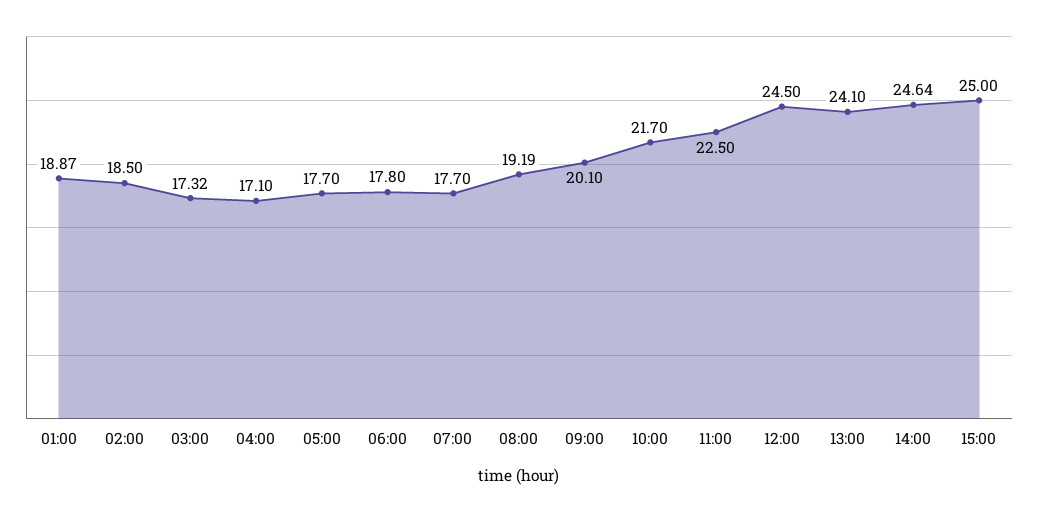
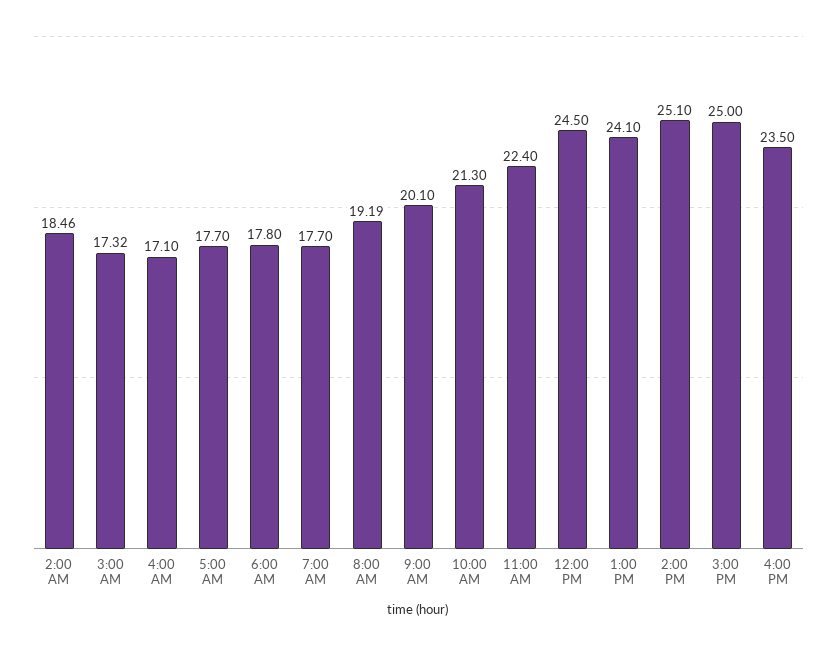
01:00: 18.87 -> none
02:00: 18.5 -> 18.46
10:00: 21.7 -> 21.3
11:00: 22.5 -> 22.4
14:00: 24.64 -> 25.1
4:00 PM: none -> 23.5

